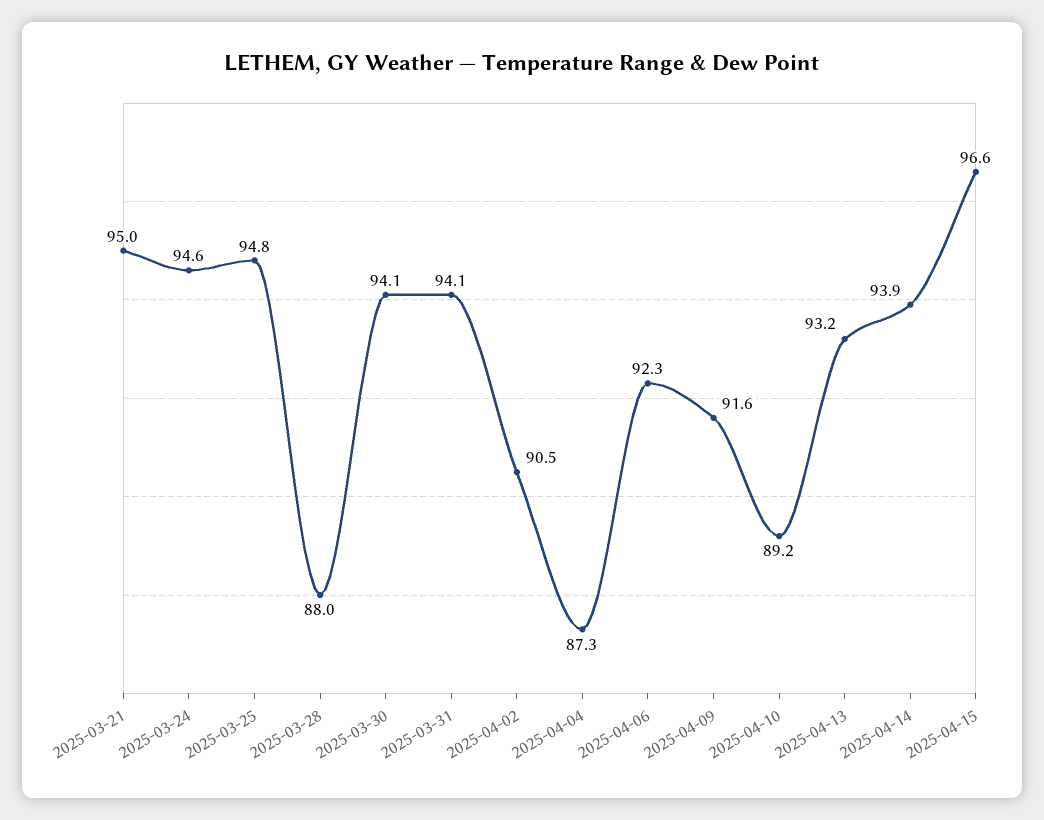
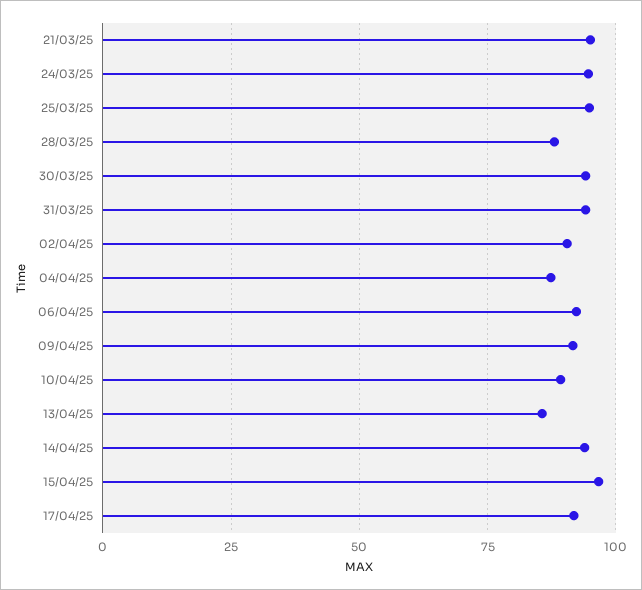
2025-04-13: 93.2 -> 85
17/04/25: none -> 92.5

